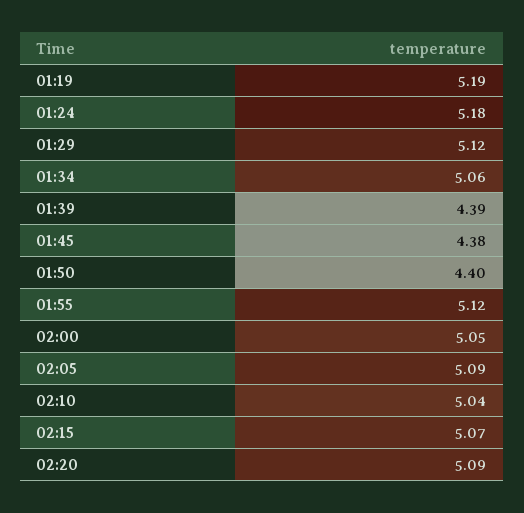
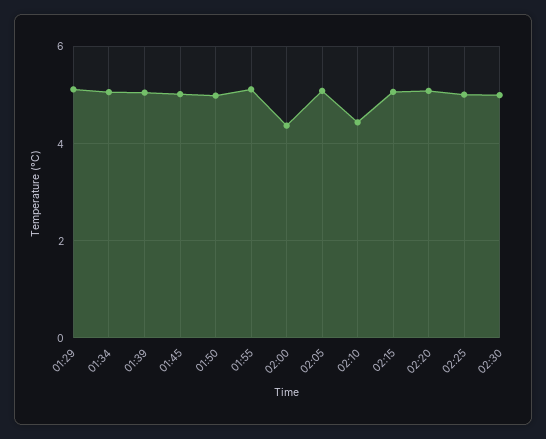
01:19: 5.19 -> none
01:24: 5.18 -> none
01:39: 4.39 -> 5
01:45: 4.38 -> 5
01:50: 4.4 -> 5
02:00: 5.05 -> 4.4
02:10: 5.04 -> 4.4
02:25: none -> 5
02:30: none -> 5

